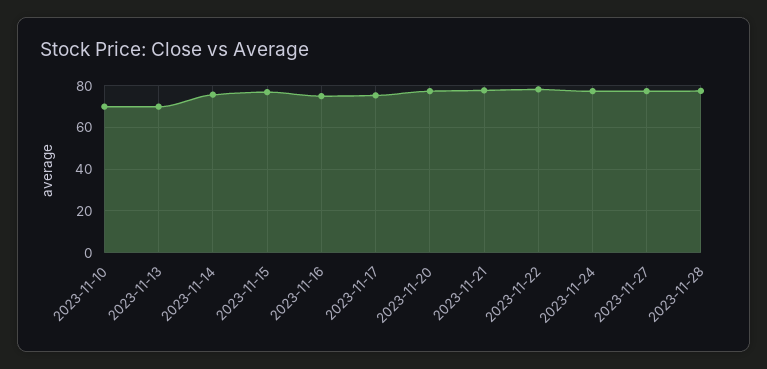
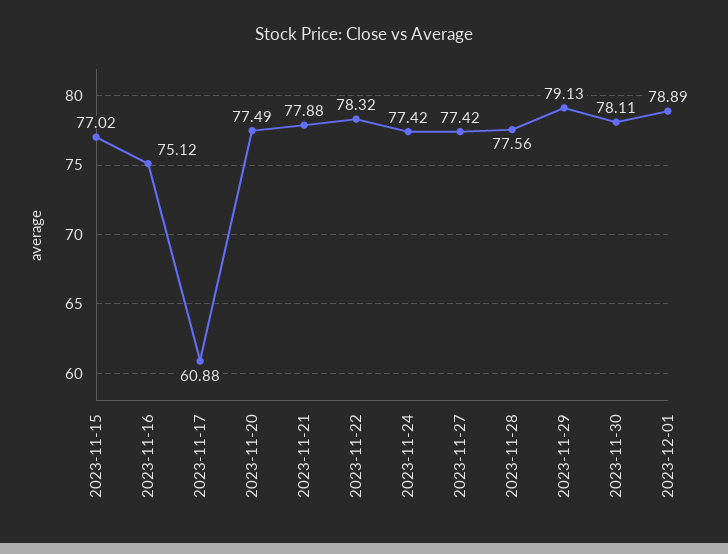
2023-11-10: 70 -> none
2023-11-13: 70 -> none
2023-11-14: 75 -> none
2023-11-17: 75 -> 60.88
2023-11-29: none -> 79.13
2023-11-30: none -> 78.11
2023-12-01: none -> 78.89

